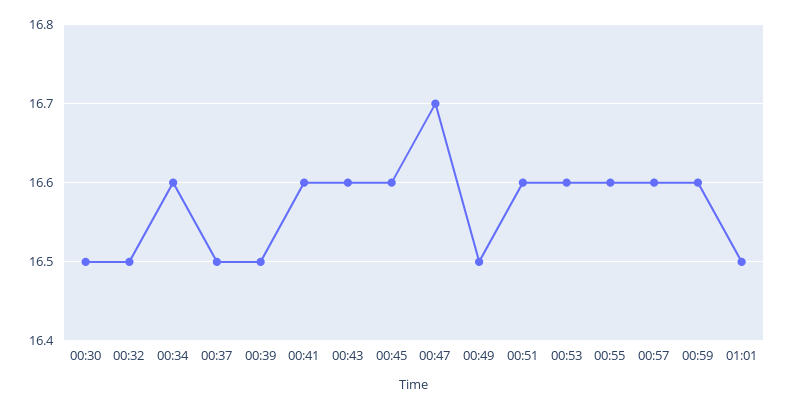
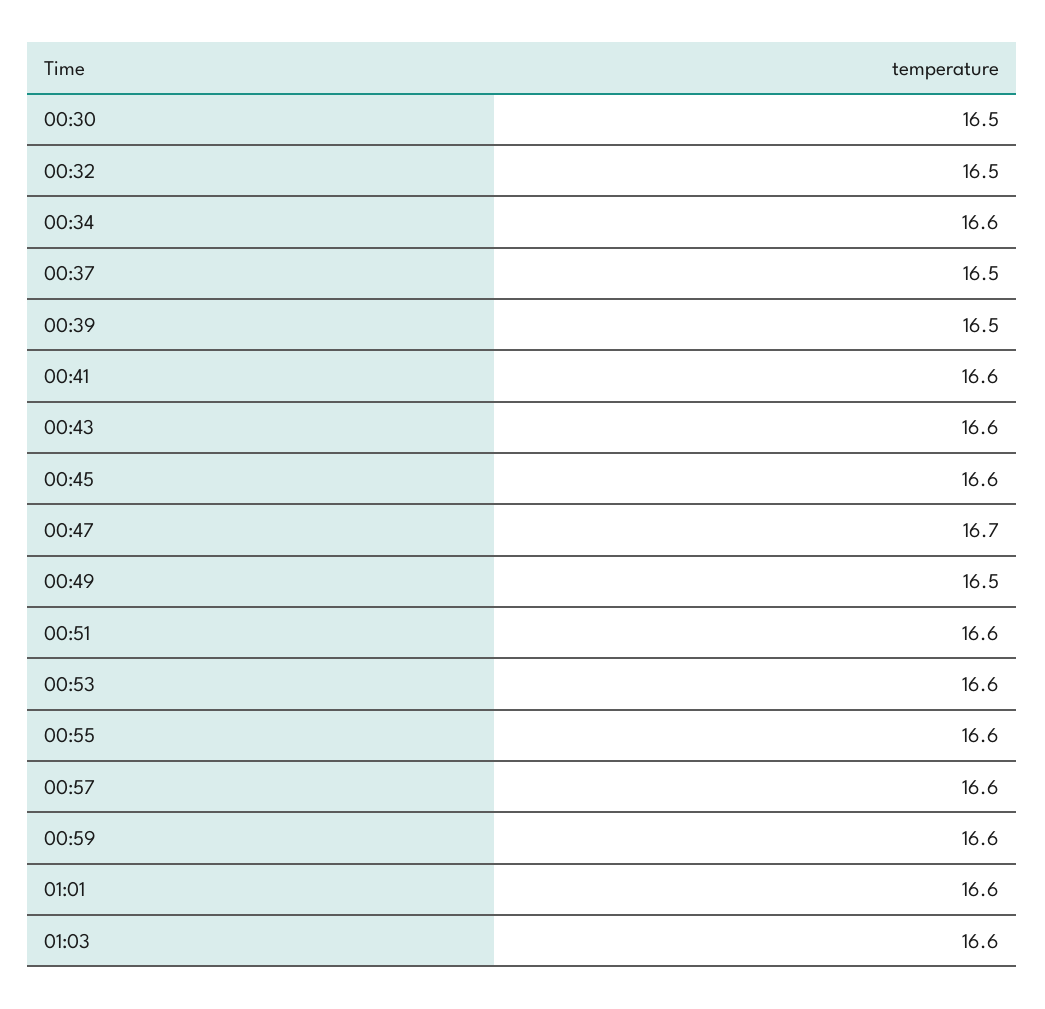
01:01: 16.5 -> 16.6
01:03: none -> 16.6

